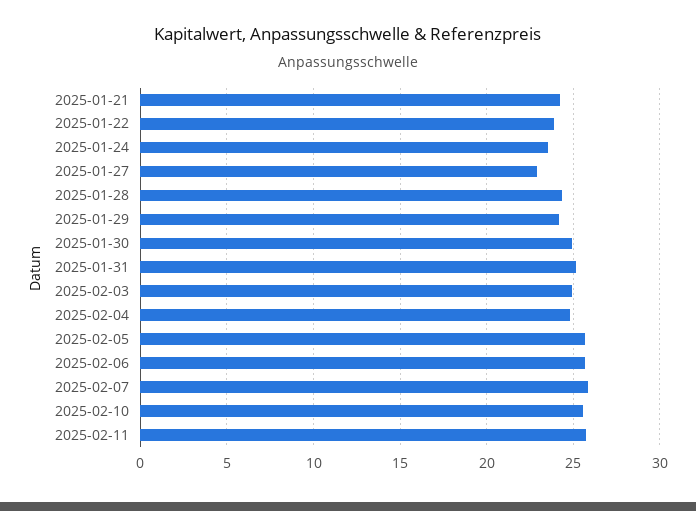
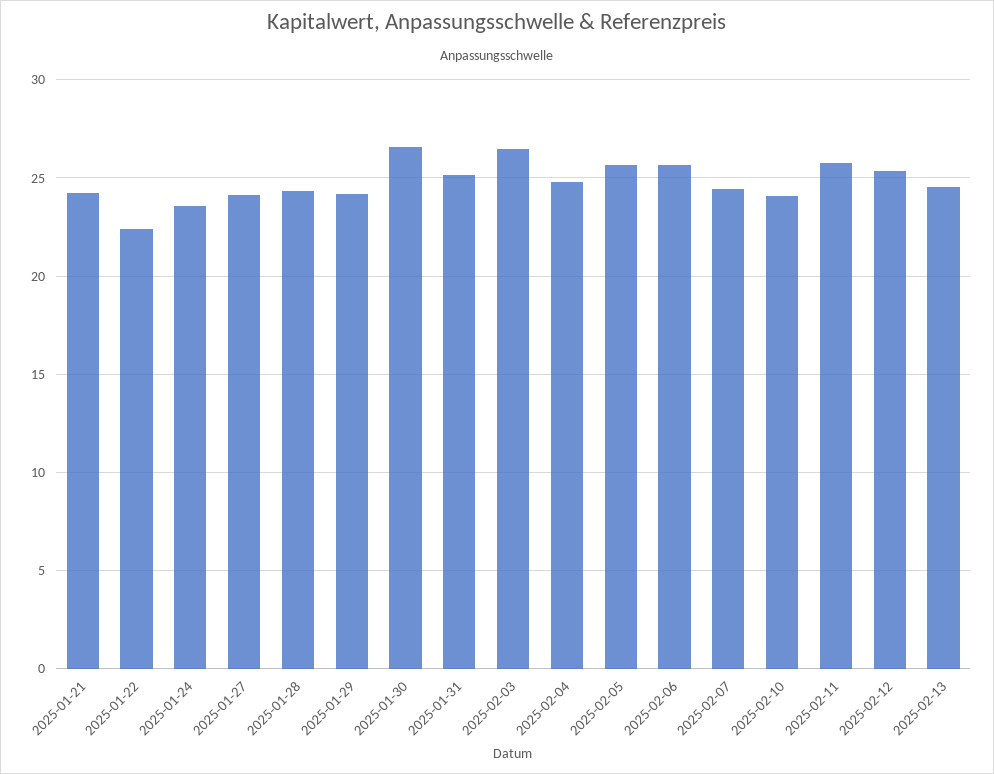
2025-01-22: 24 -> 22.5
2025-01-27: 23 -> 24
2025-01-30: 25 -> 26.5
2025-02-03: 25 -> 26.5
2025-02-07: 26 -> 24.5
2025-02-10: 25.5 -> 24
2025-02-12: none -> 25.5
2025-02-13: none -> 24.5

